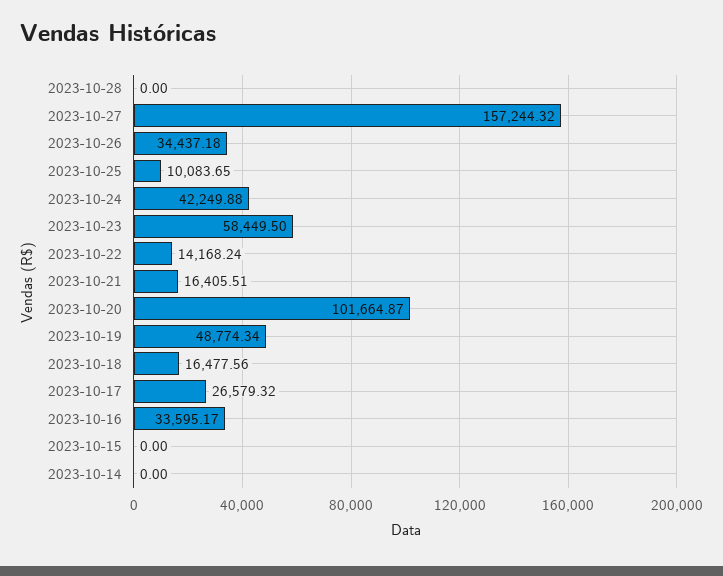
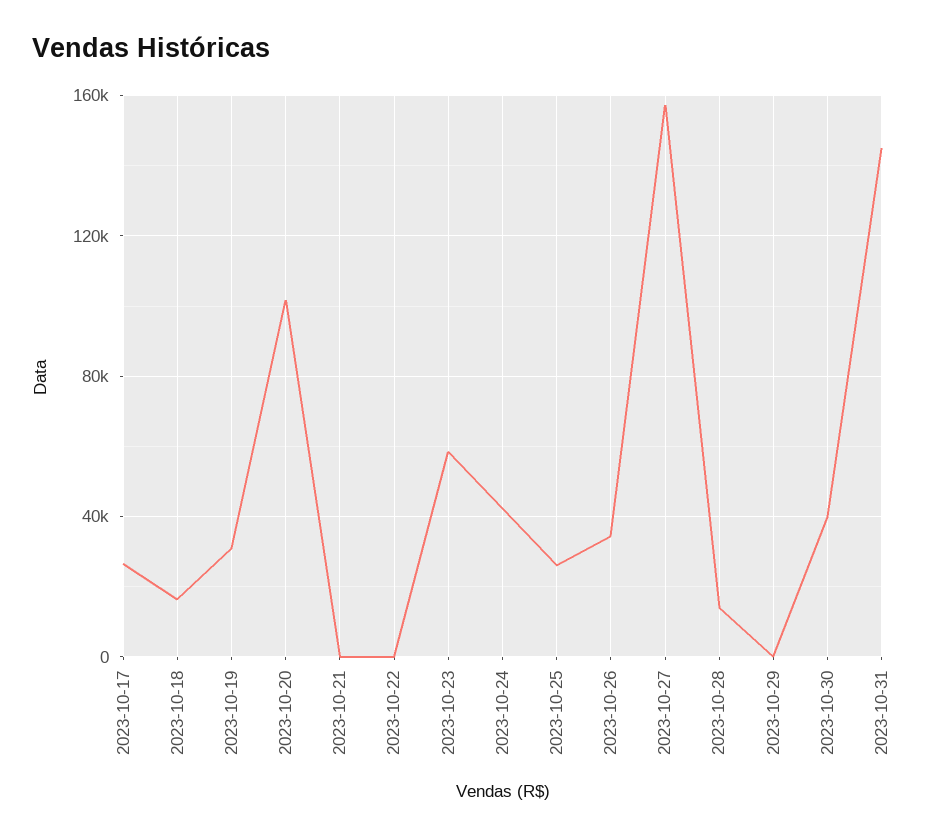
2023-10-28: 0 -> 15000
2023-10-25: 10083.65 -> 25000
2023-10-22: 14168.24 -> 0
2023-10-21: 16405.51 -> 0
2023-10-19: 48774.34 -> 30000
2023-10-16: 33595.17 -> none
2023-10-15: 0 -> none
2023-10-14: 0 -> none
2023-10-29: none -> 0
2023-10-30: none -> 40000
2023-10-31: none -> 145000

